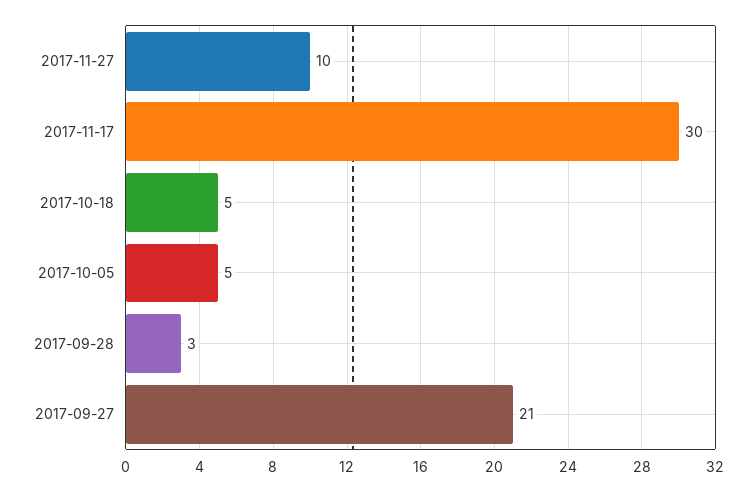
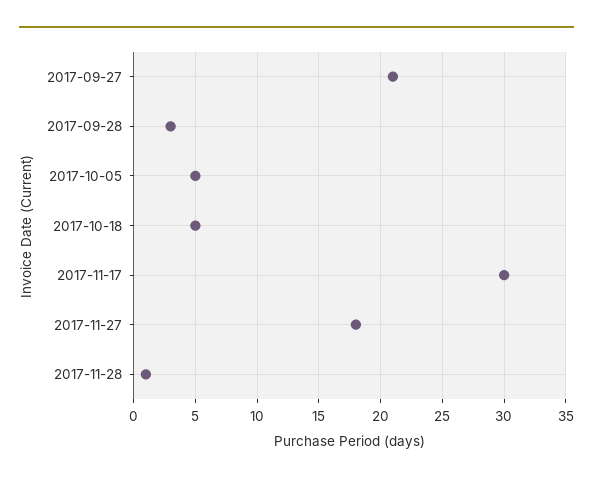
2017-11-27: 10 -> 18
2017-11-28: none -> 1

